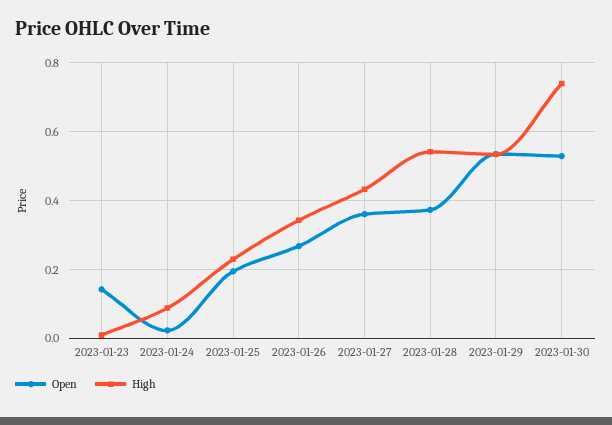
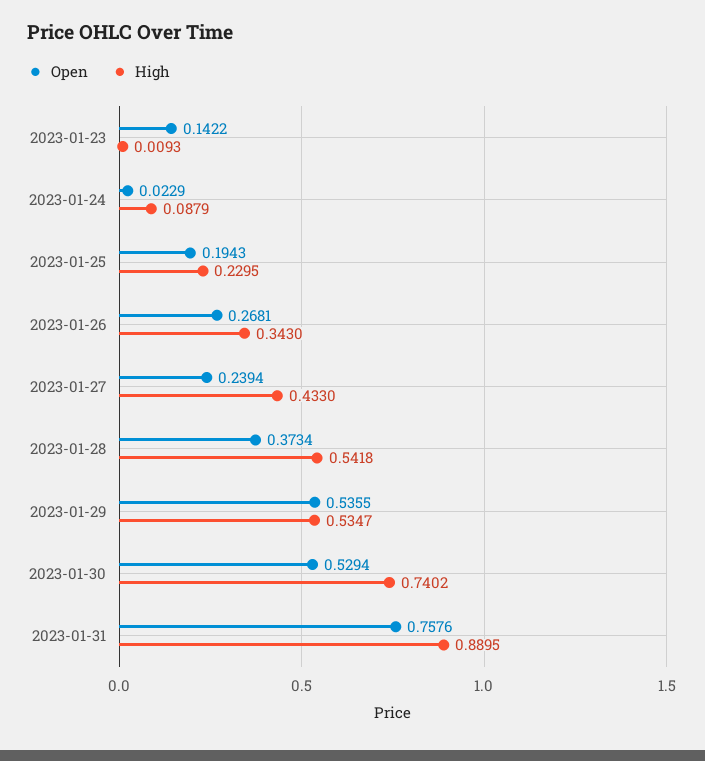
Open, 2023-01-27: 0.36 -> 0.2394
Open, 2023-01-31: none -> 0.7576
High, 2023-01-31: none -> 0.8895

